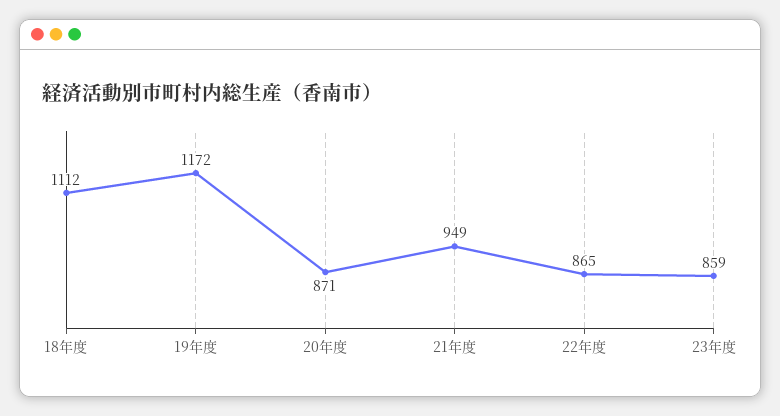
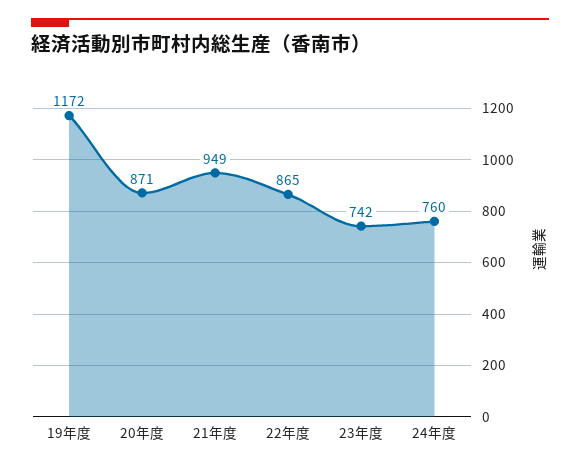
18年度: 1112 -> none
23年度: 859 -> 742
24年度: none -> 760

